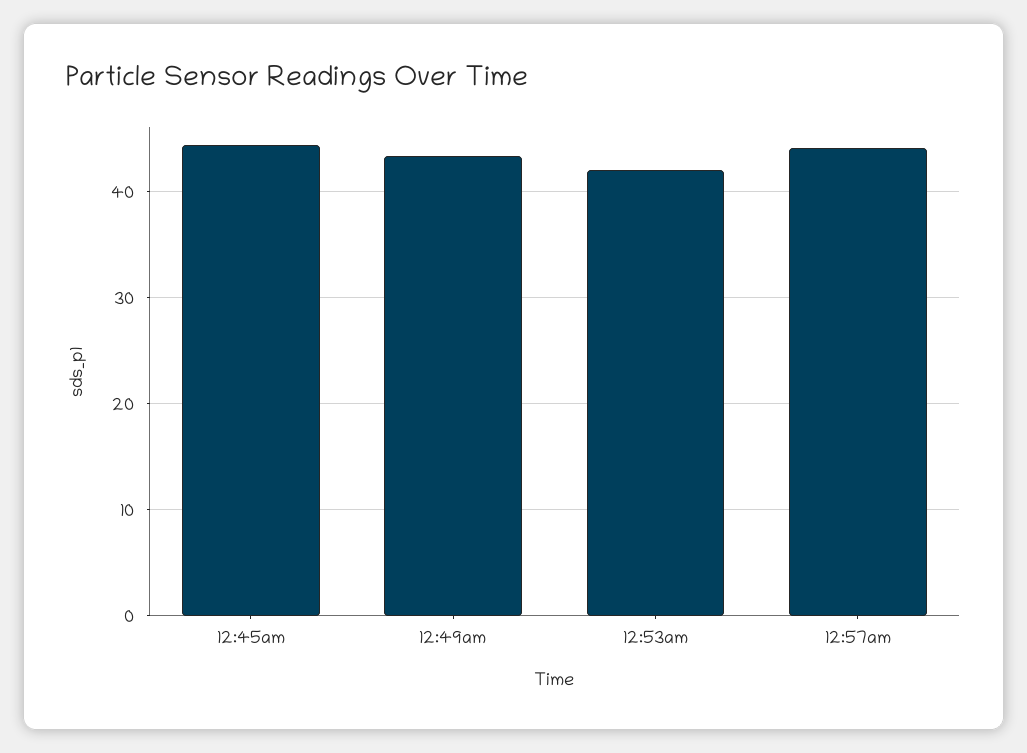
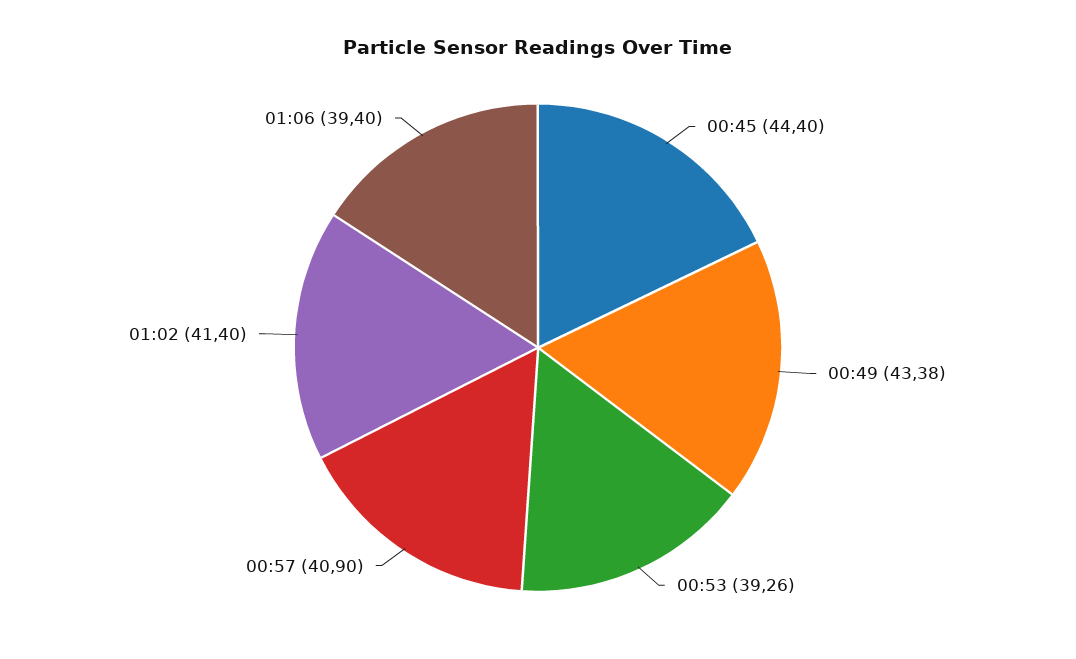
12:53am: 42 -> 39.26
12:57am: 44 -> 40.9
01:02: none -> 41.4
01:06: none -> 39.4

